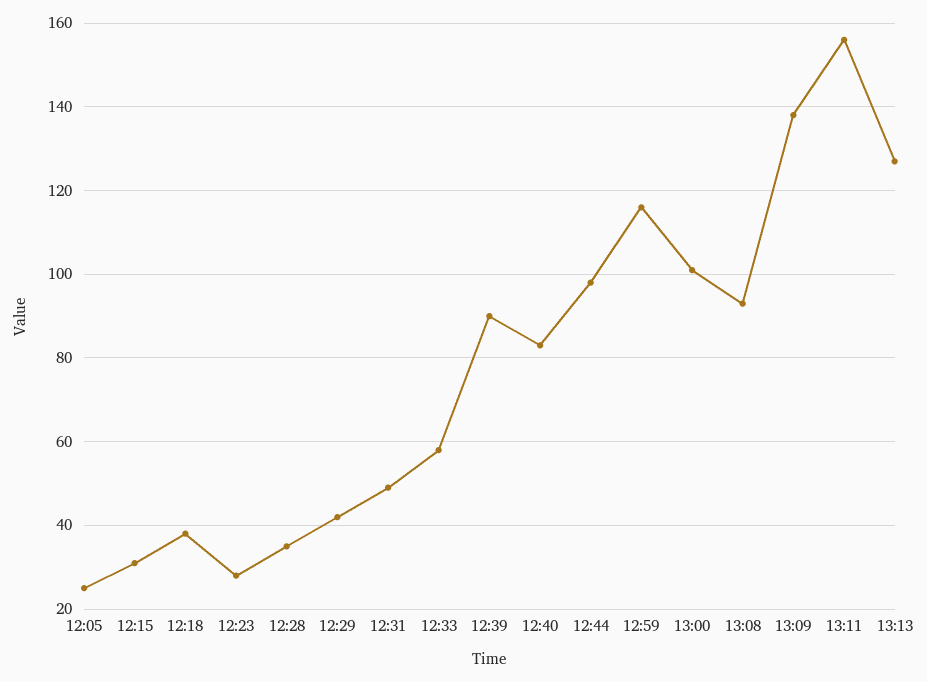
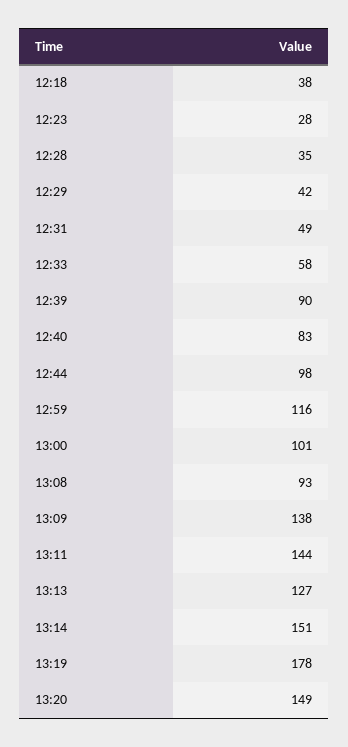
12:05: 25 -> none
12:15: 30 -> none
13:11: 155 -> 144
13:14: none -> 151
13:19: none -> 178
13:20: none -> 149

